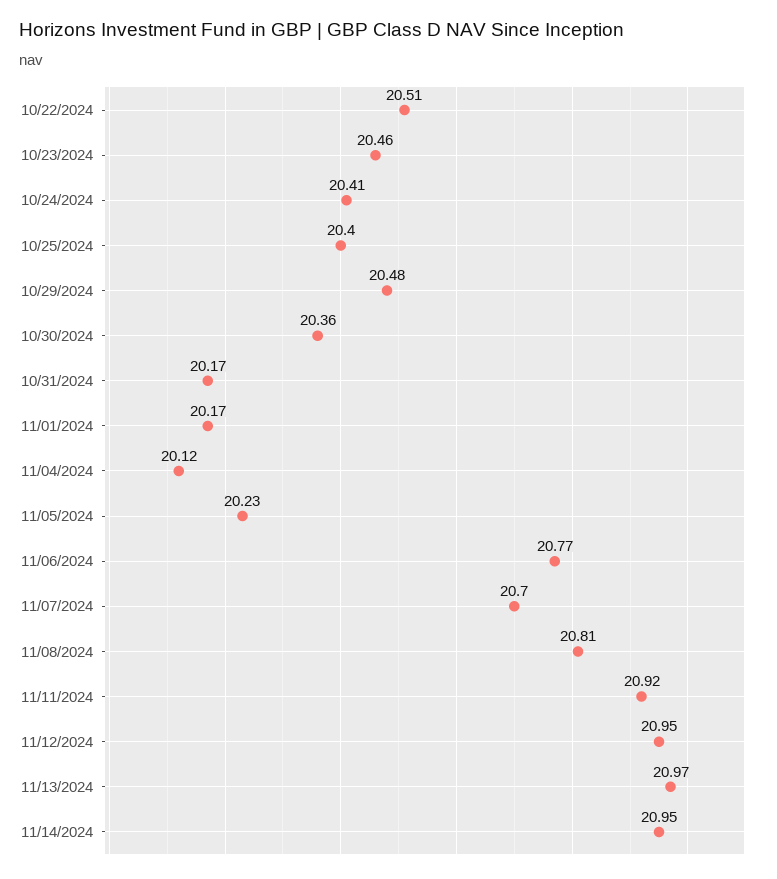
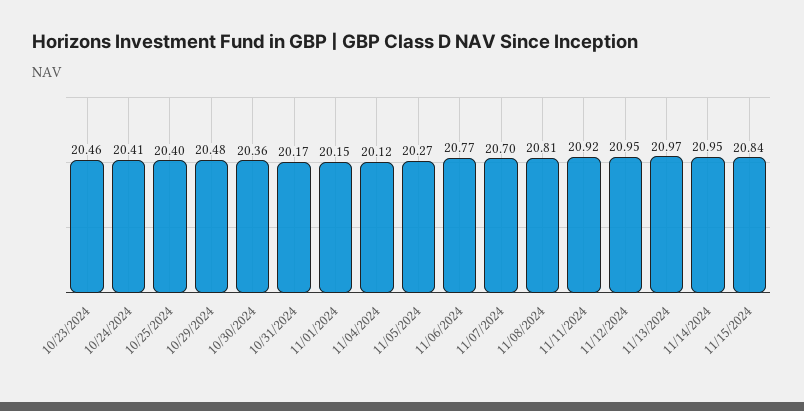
10/22/2024: 20.51 -> none
11/01/2024: 20.17 -> 20.15
11/05/2024: 20.23 -> 20.27
11/15/2024: none -> 20.84

